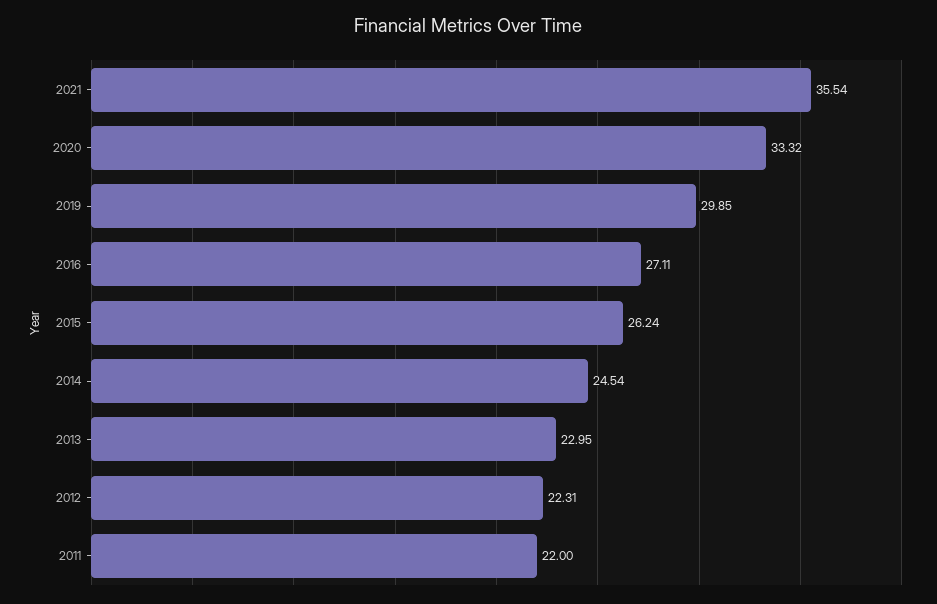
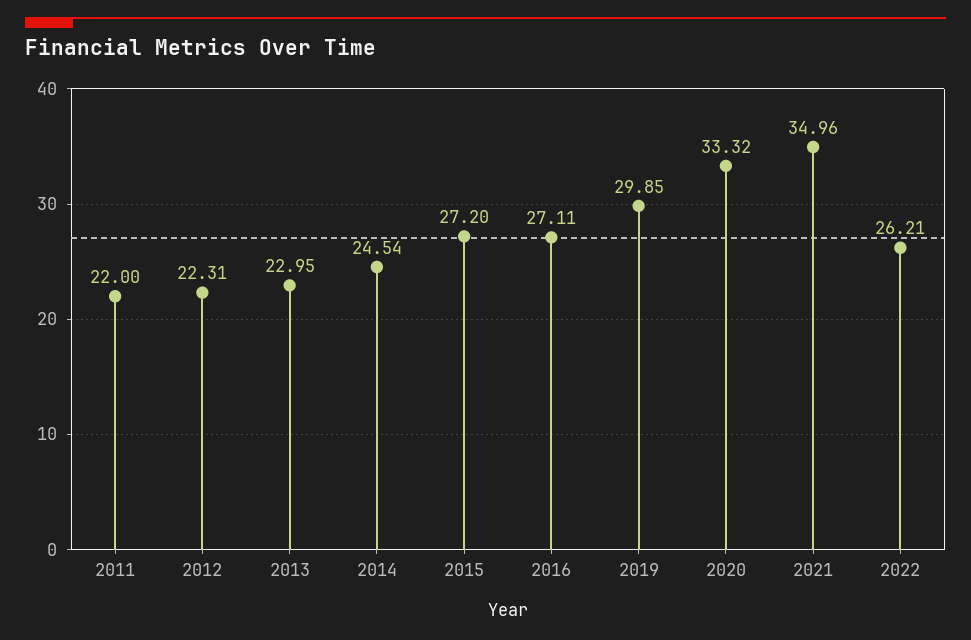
2021: 35.54 -> 34.96
2015: 26.24 -> 27.2
2022: none -> 26.21

